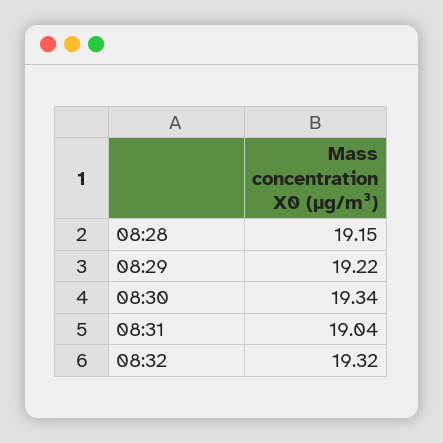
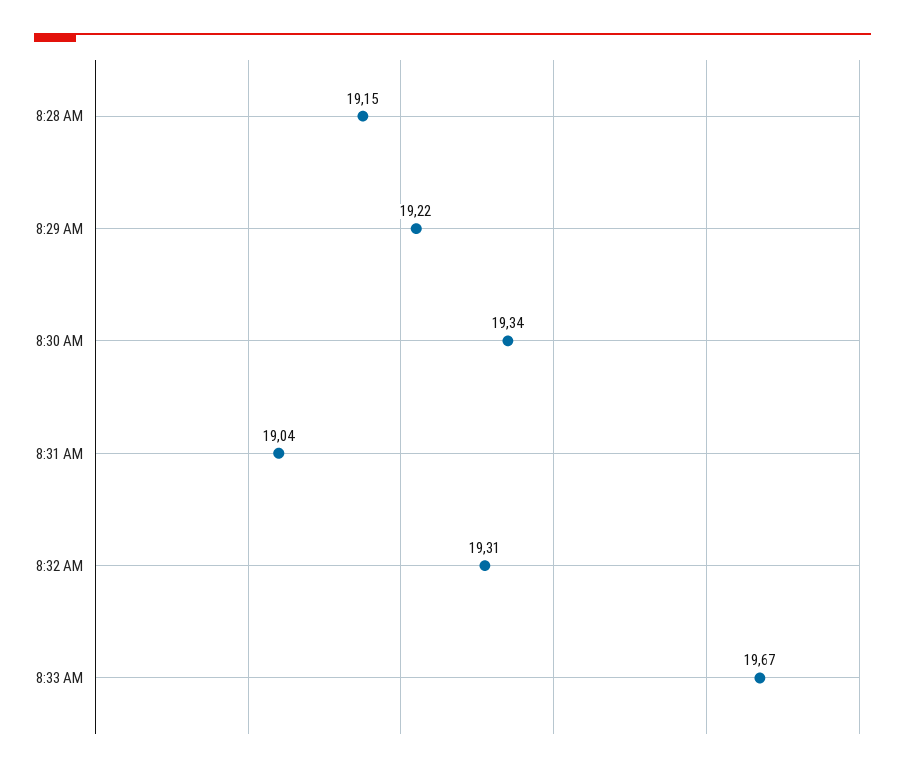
08:32: 19.32 -> 19.31
8:33 AM: none -> 19.67

